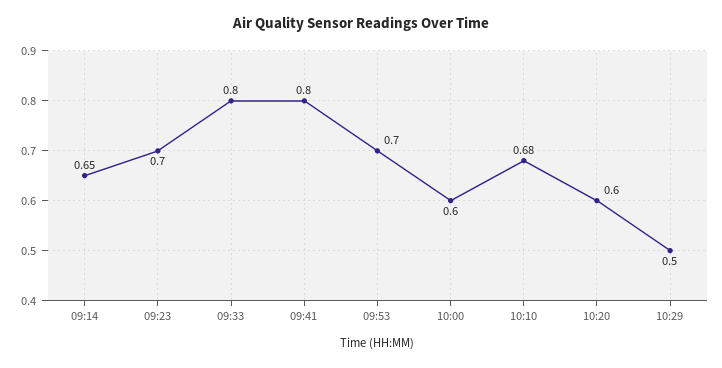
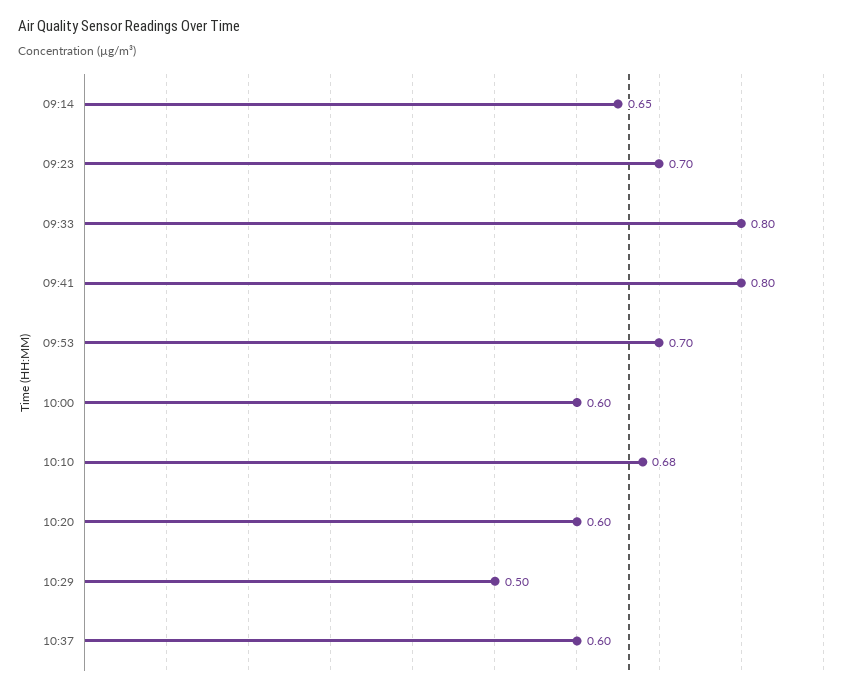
10:37: none -> 0.6

